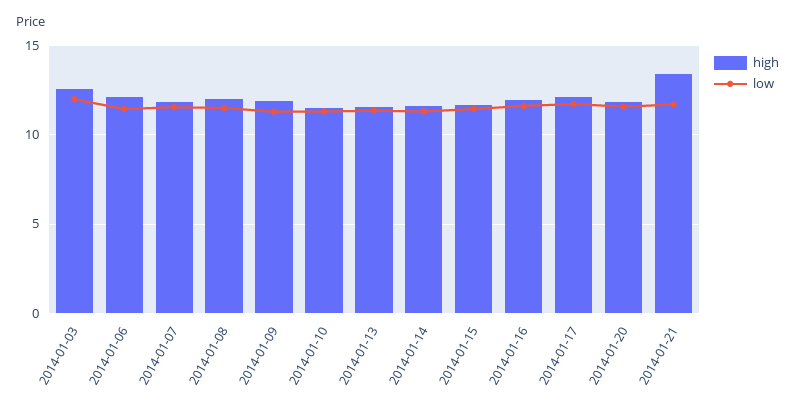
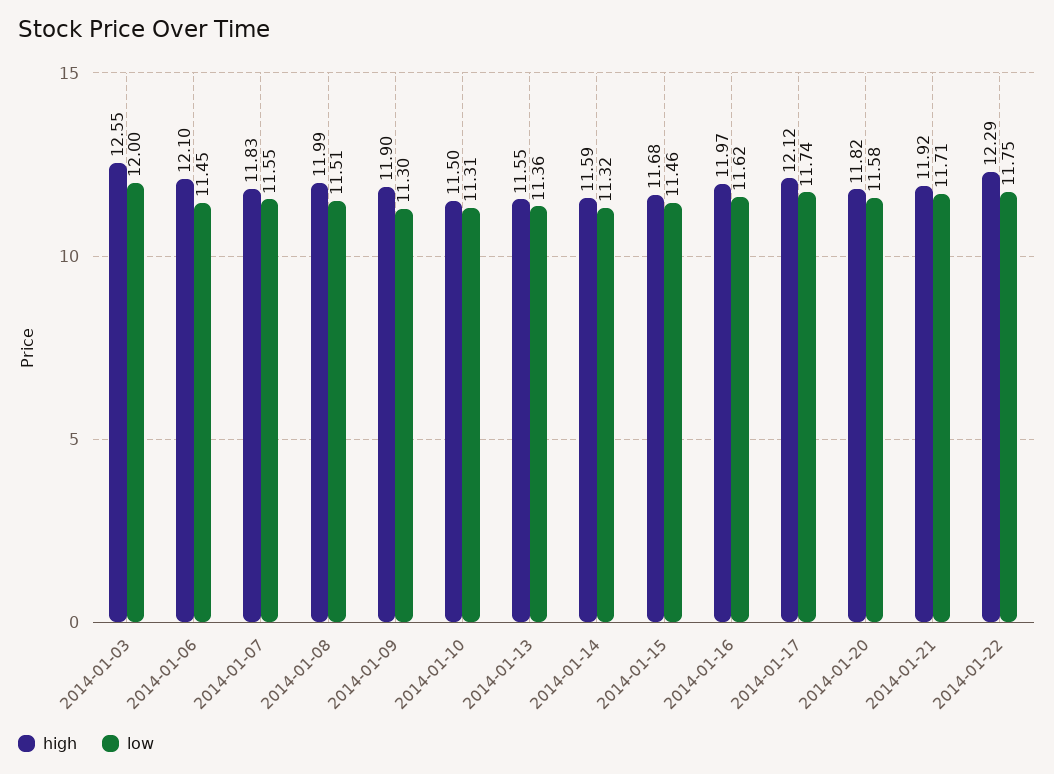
high, 2014-01-21: 13.5 -> 11.92
high, 2014-01-22: none -> 12.29
low, 2014-01-22: none -> 11.75

